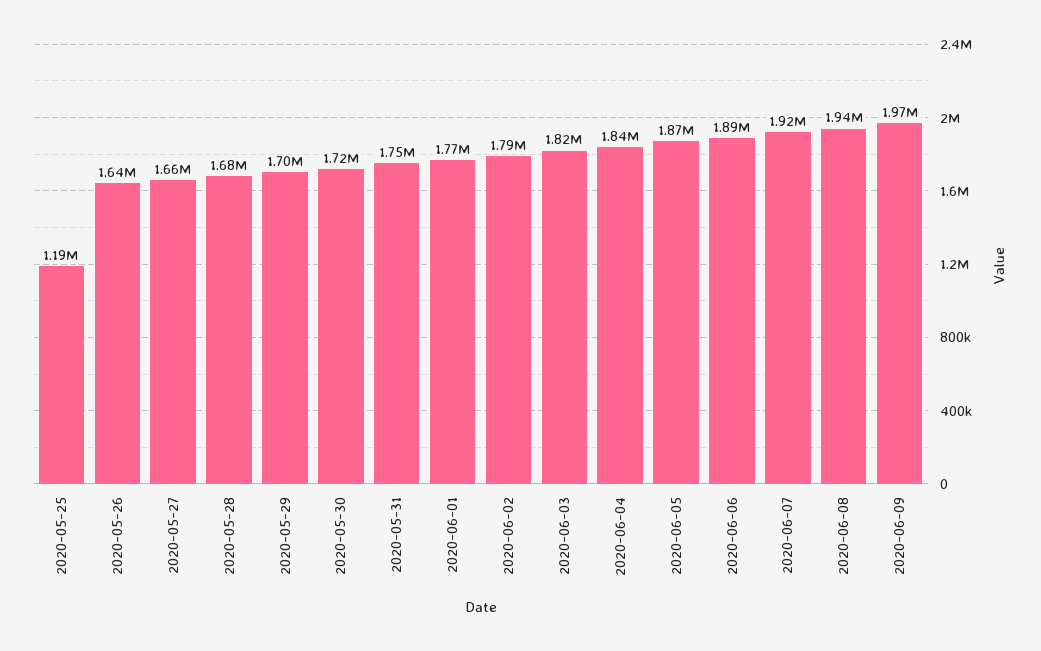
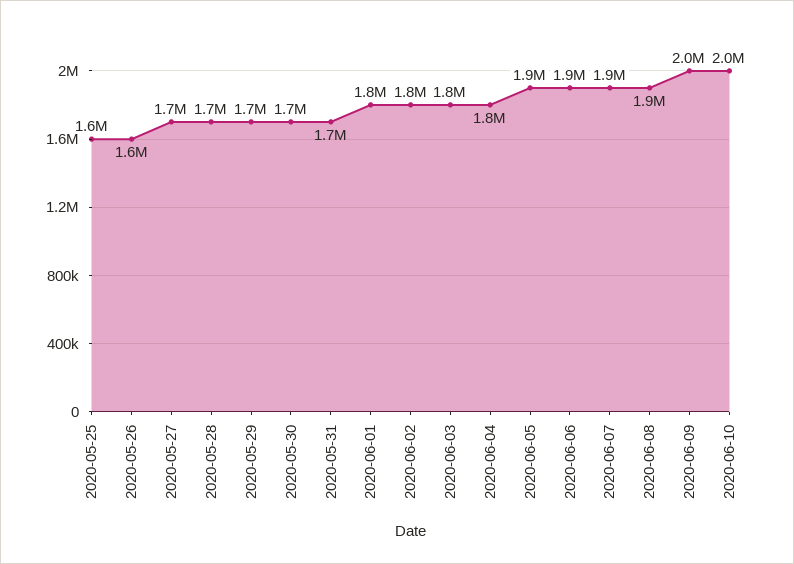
2020-05-25: 1190000 -> 1600000
2020-06-10: none -> 2000000

